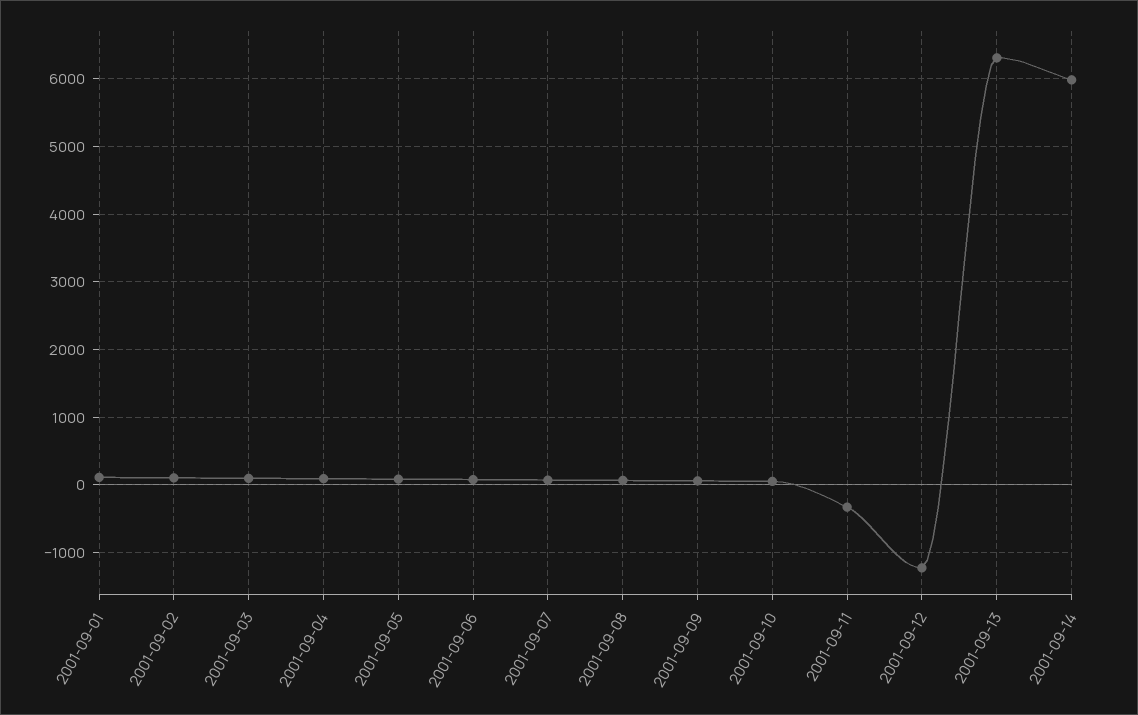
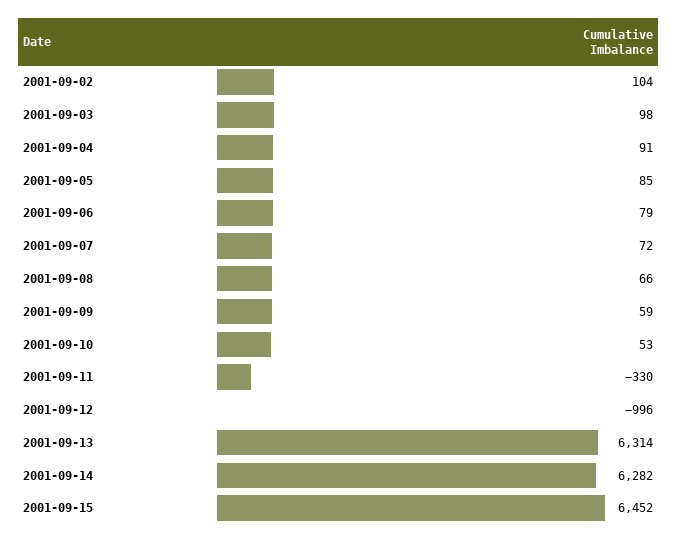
2001-09-01: 100 -> none
2001-09-12: -1200 -> -996
2001-09-14: 6000 -> 6282
2001-09-15: none -> 6452

